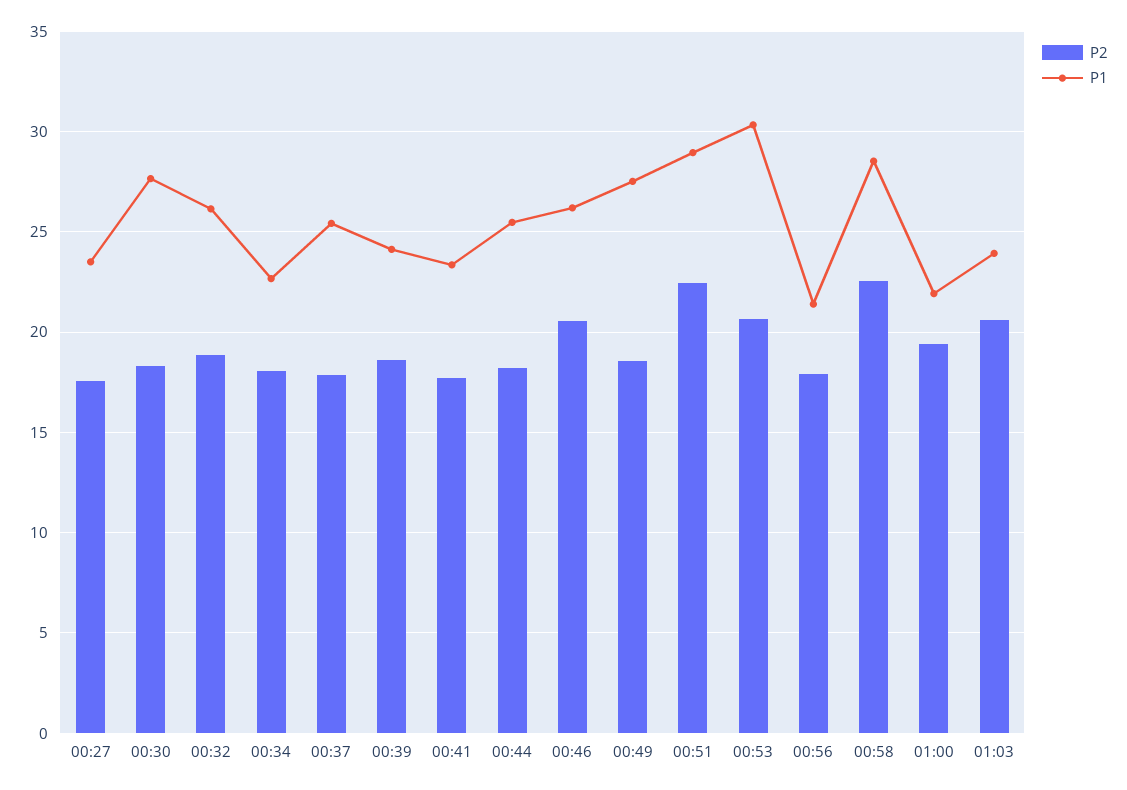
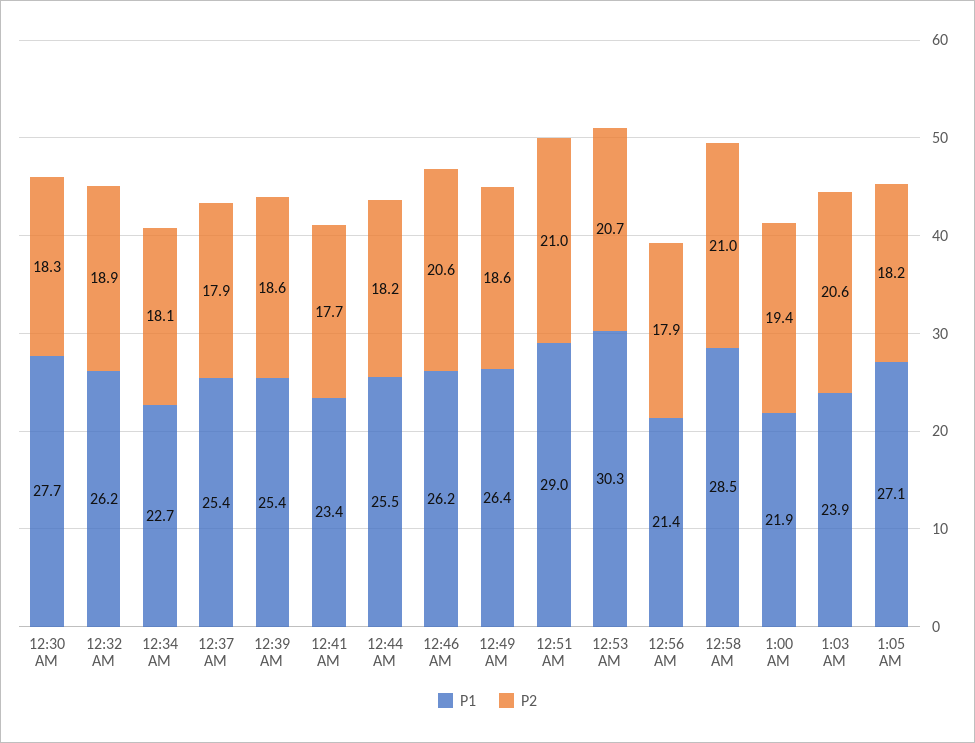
P2, 00:27: 17.5 -> none
P1, 00:27: 23.5 -> none
P1, 00:39: 24 -> 25.4
P1, 00:49: 27.5 -> 26.4
P2, 00:51: 22.5 -> 21
P2, 00:58: 22.5 -> 21
P1, 1:05 AM: none -> 27.1
P2, 1:05 AM: none -> 18.2

